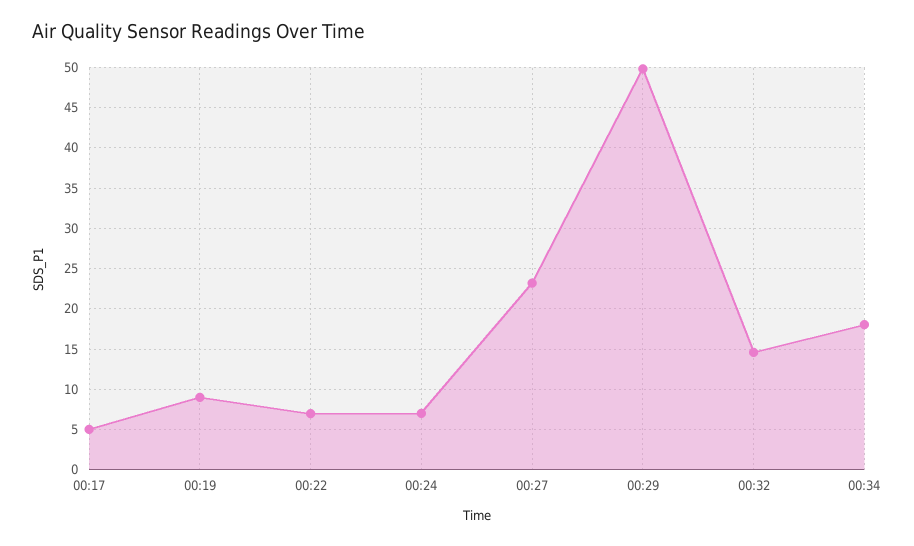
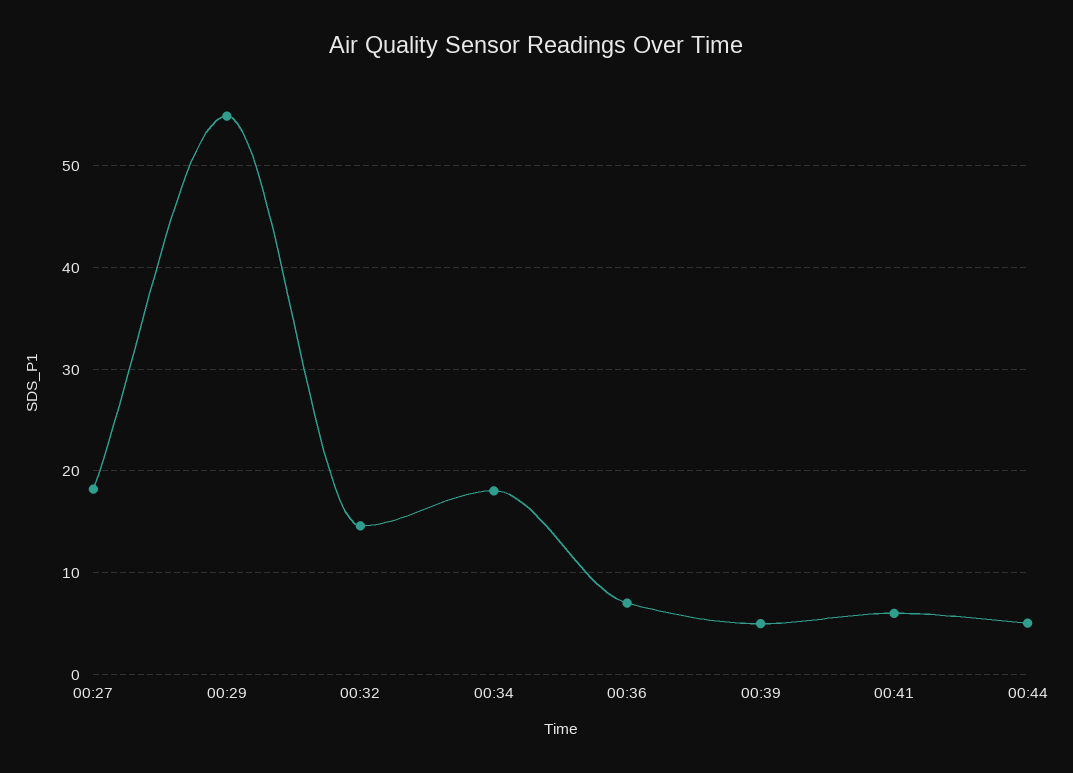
00:17: 5 -> none
00:19: 9 -> none
00:22: 7 -> none
00:24: 7 -> none
00:27: 23 -> 18
00:29: 50 -> 55
00:36: none -> 7
00:39: none -> 5
00:41: none -> 6
00:44: none -> 5

